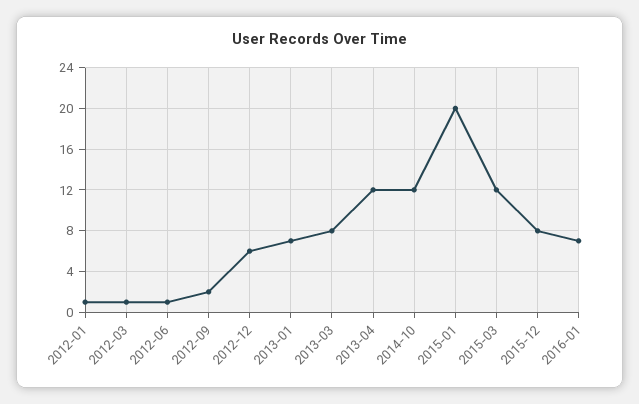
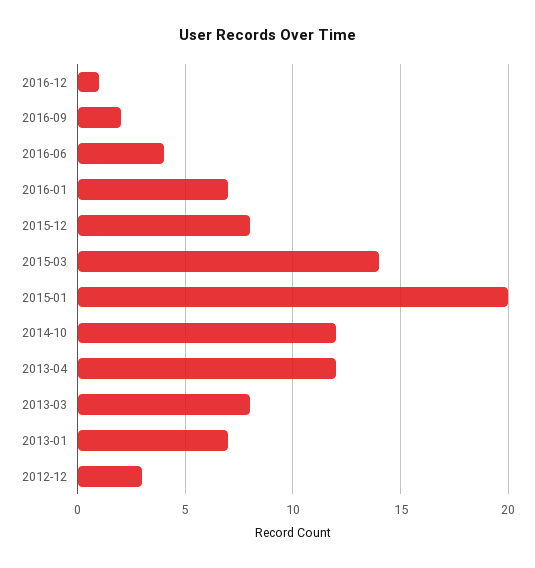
2012-01: 1 -> none
2012-03: 1 -> none
2012-06: 1 -> none
2012-09: 2 -> none
2012-12: 6 -> 3
2015-03: 12 -> 14
2016-12: none -> 1
2016-09: none -> 2
2016-06: none -> 4

